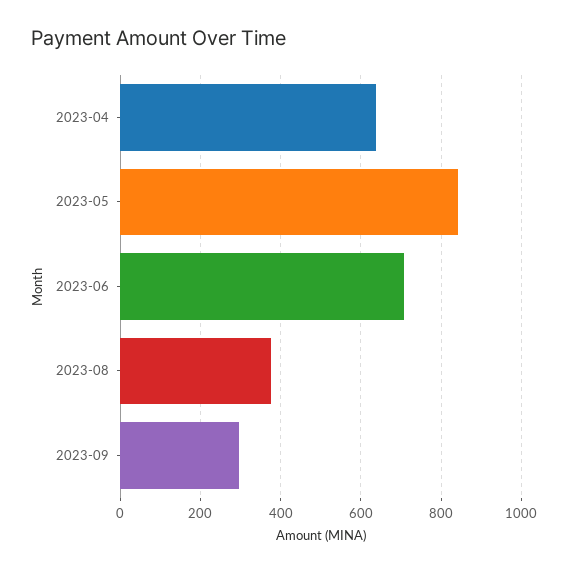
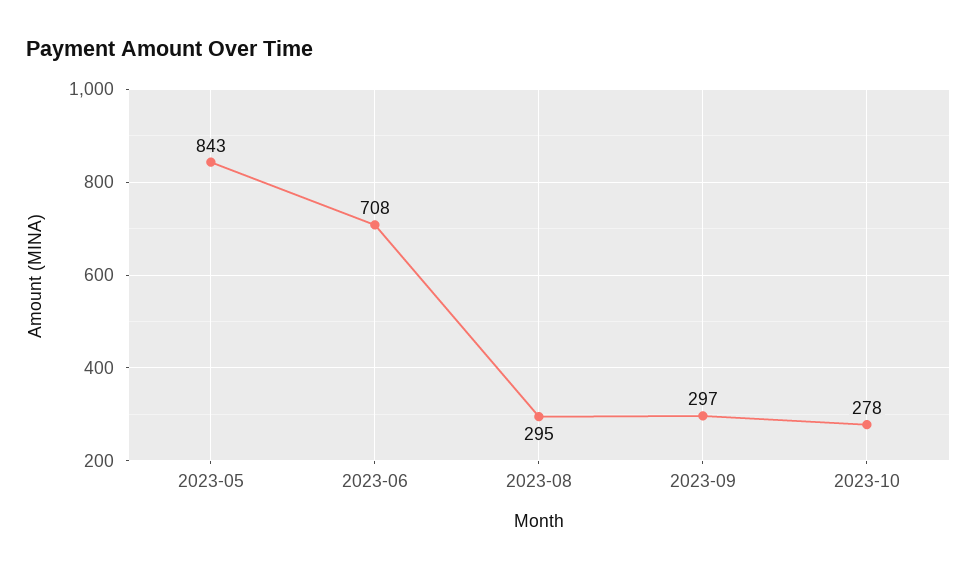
2023-04: 640 -> none
2023-08: 380 -> 295
2023-10: none -> 278

